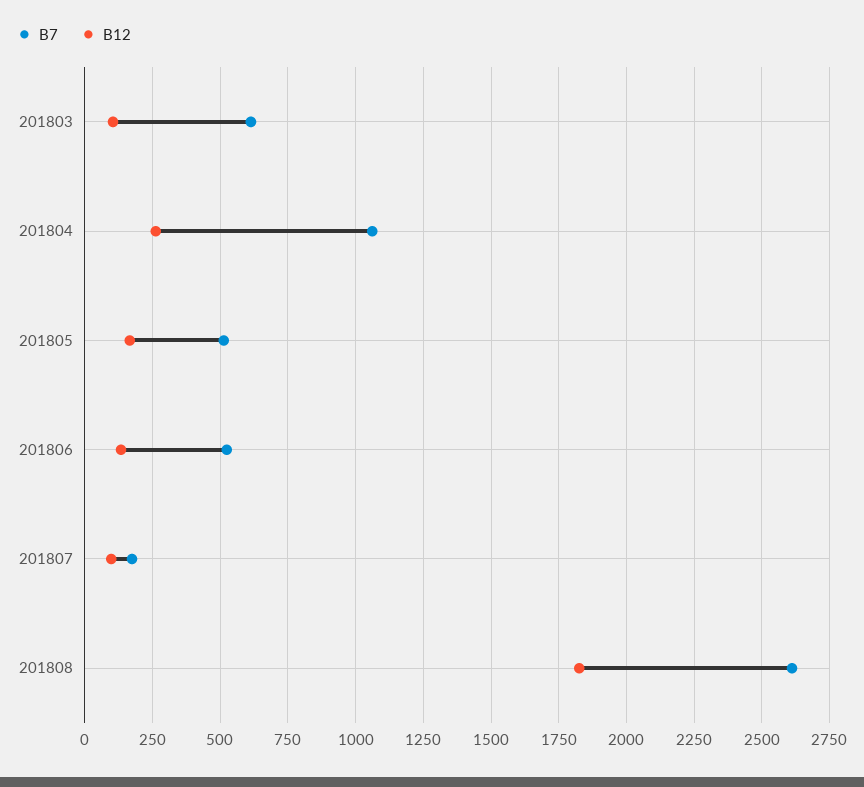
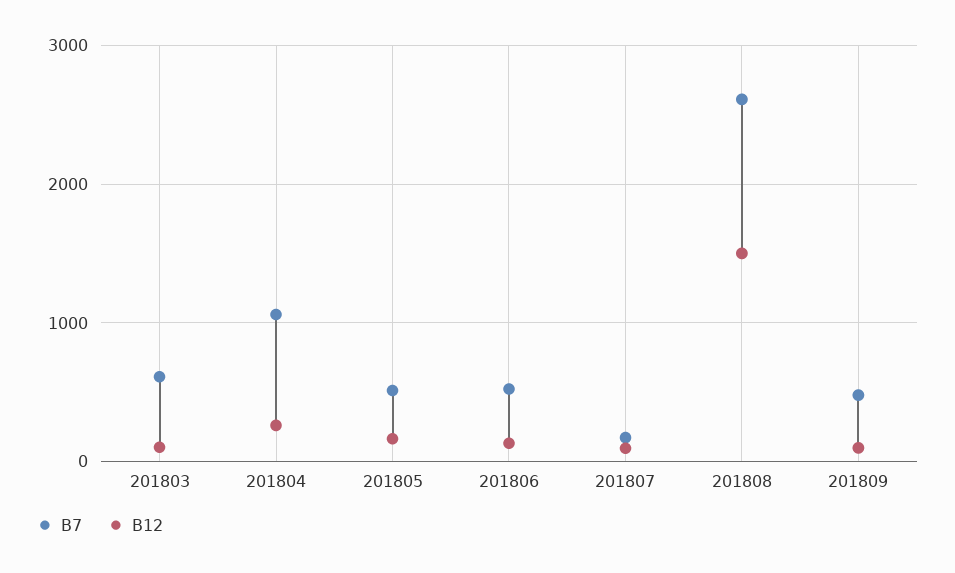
B12, 201808: 1825 -> 1500
B7, 201809: none -> 500
B12, 201809: none -> 100

